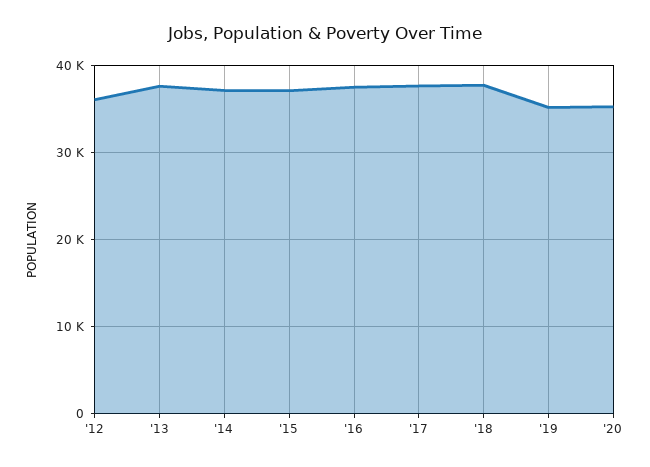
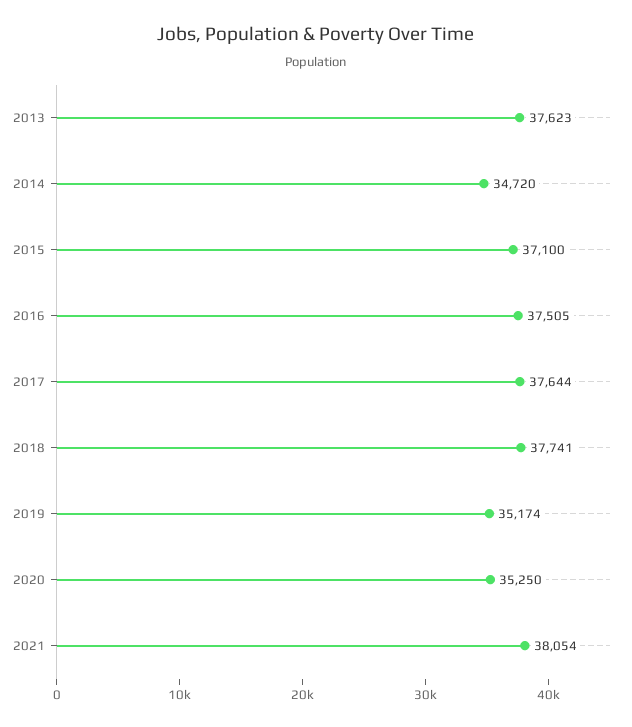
'12: 36000 -> none
'14: 37000 -> 34720
2021: none -> 38054

